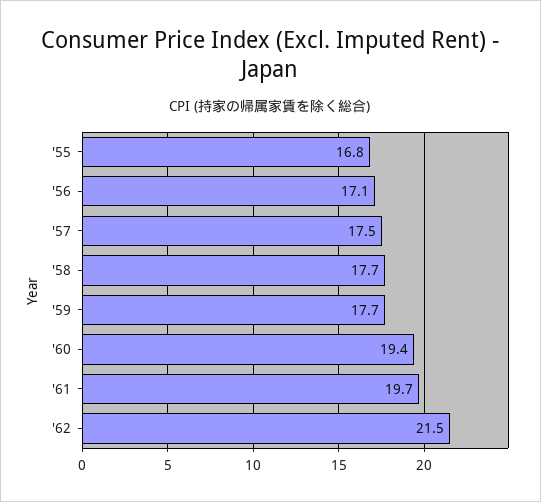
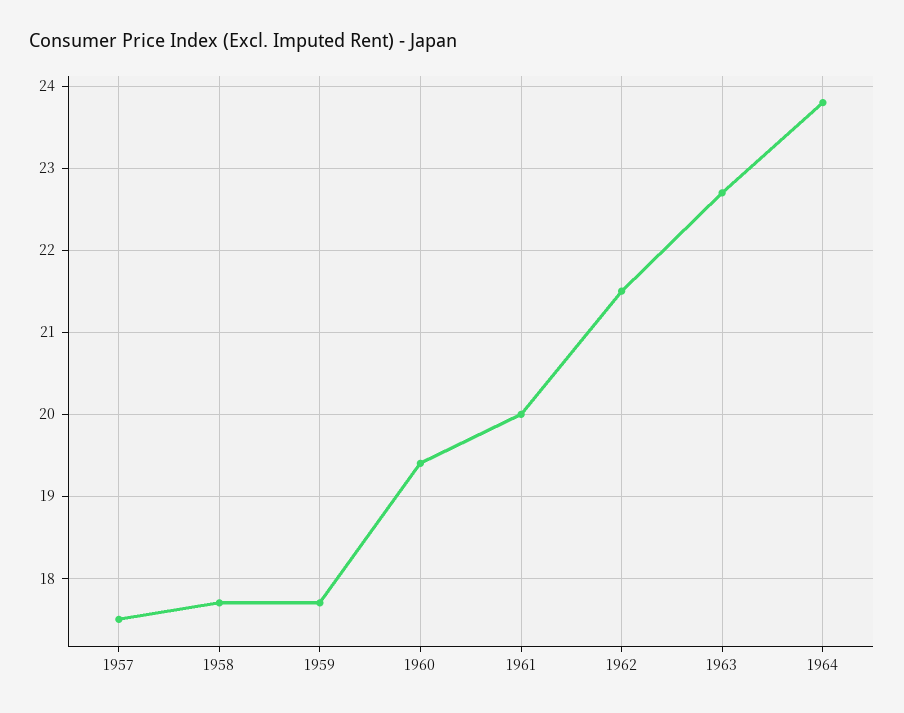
'55: 16.8 -> none
'56: 17.1 -> none
'61: 19.7 -> 20
1963: none -> 22.7
1964: none -> 23.8

